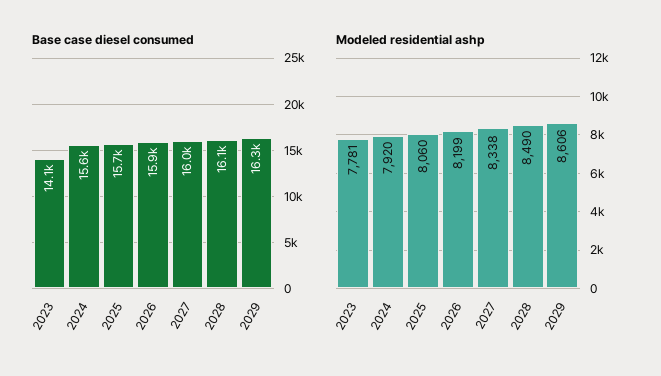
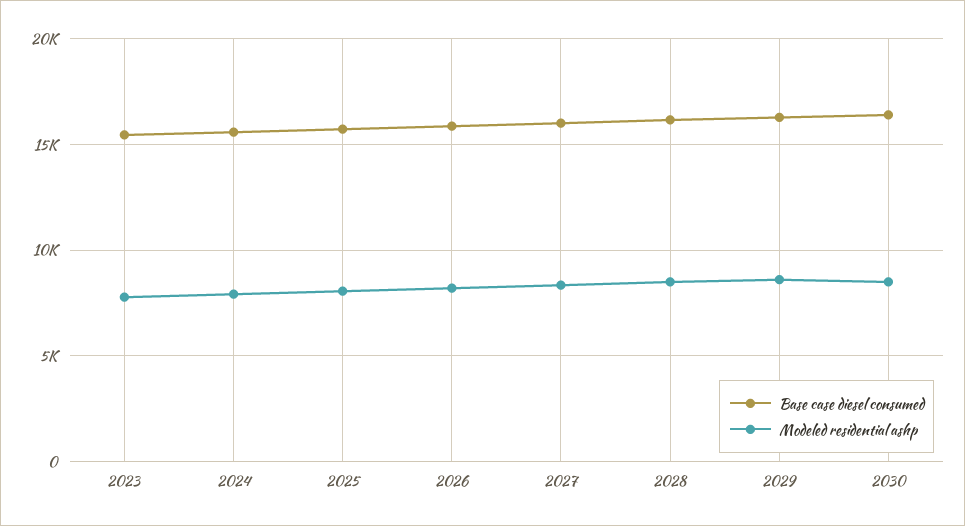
Base case diesel consumed, 2023: 14100 -> 15500
Base case diesel consumed, 2030: none -> 16500
Modeled residential ashp, 2030: none -> 8500

